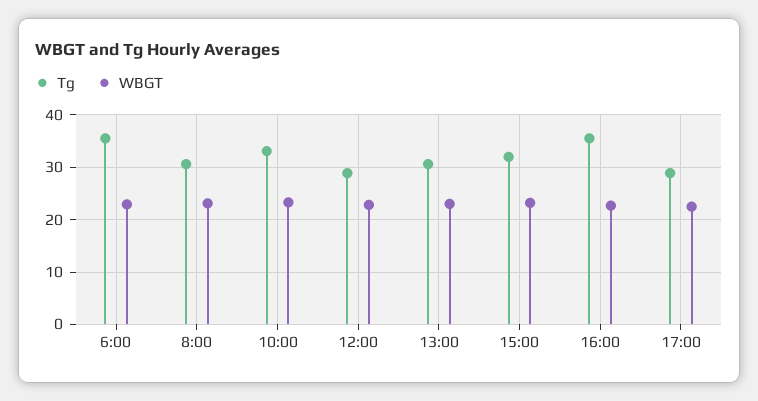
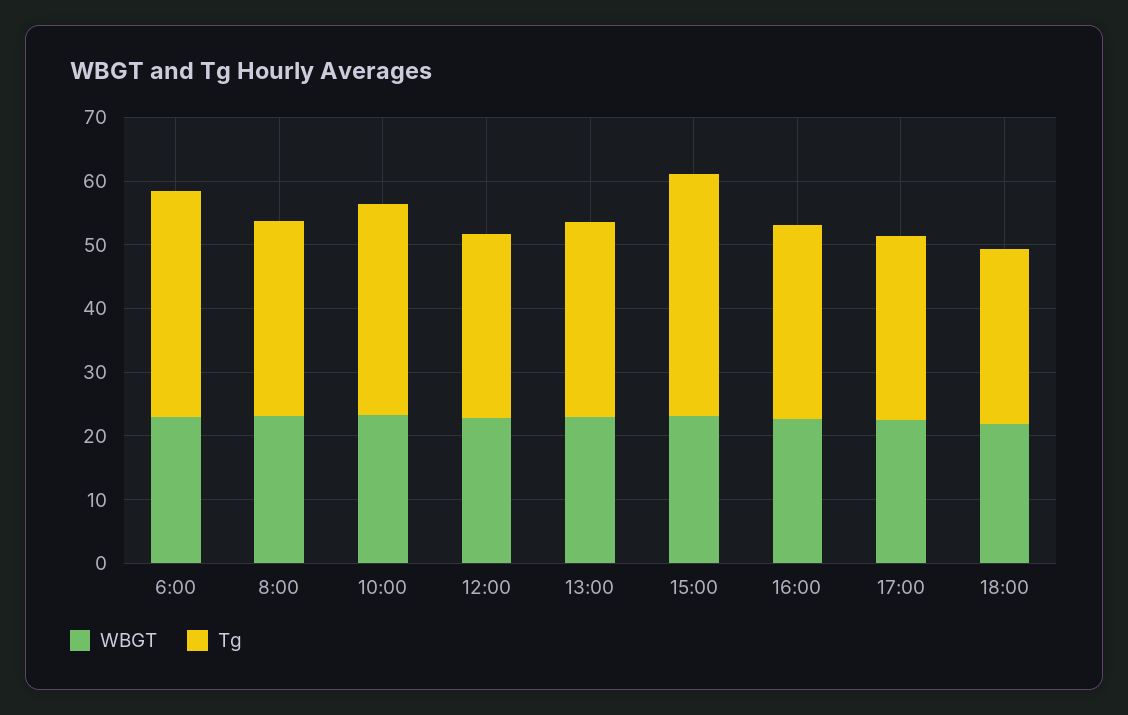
Tg, 15:00: 32 -> 38
Tg, 16:00: 36 -> 30
WBGT, 18:00: none -> 22
Tg, 18:00: none -> 28

